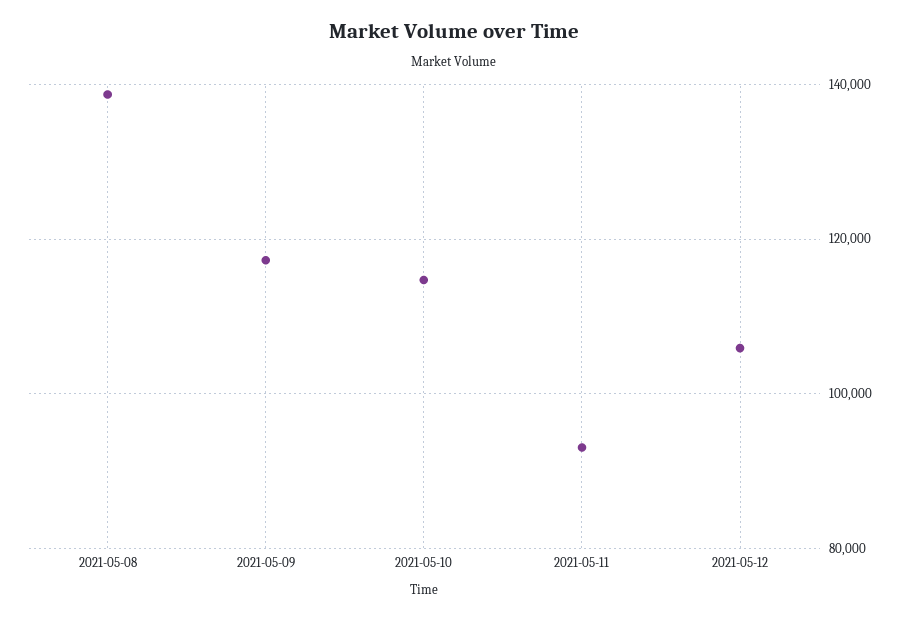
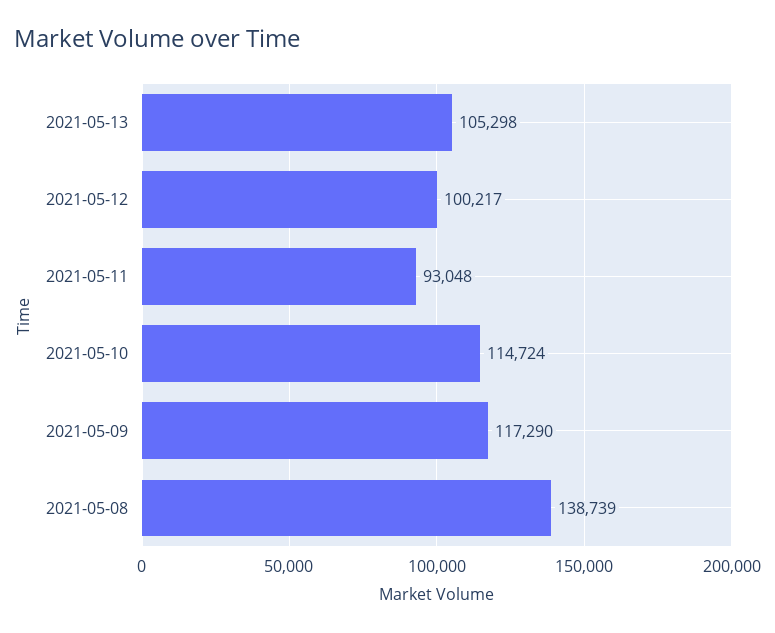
2021-05-12: 106000 -> 100217
2021-05-13: none -> 105298

